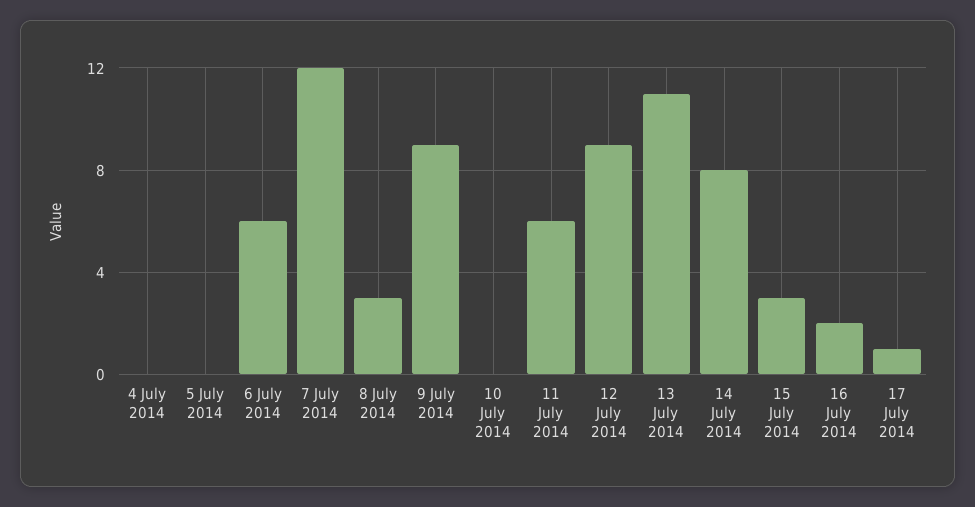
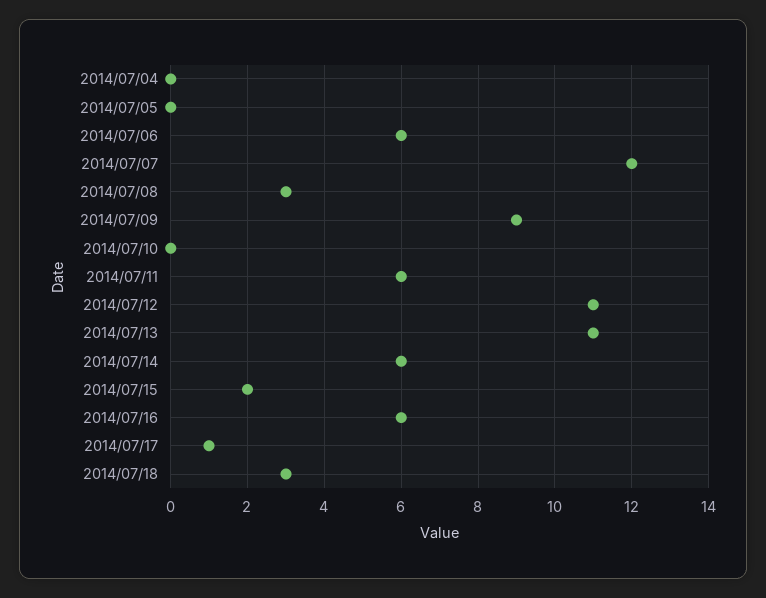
12 July 2014: 9 -> 11
14 July 2014: 8 -> 6
15 July 2014: 3 -> 2
16 July 2014: 2 -> 6
2014/07/18: none -> 3

